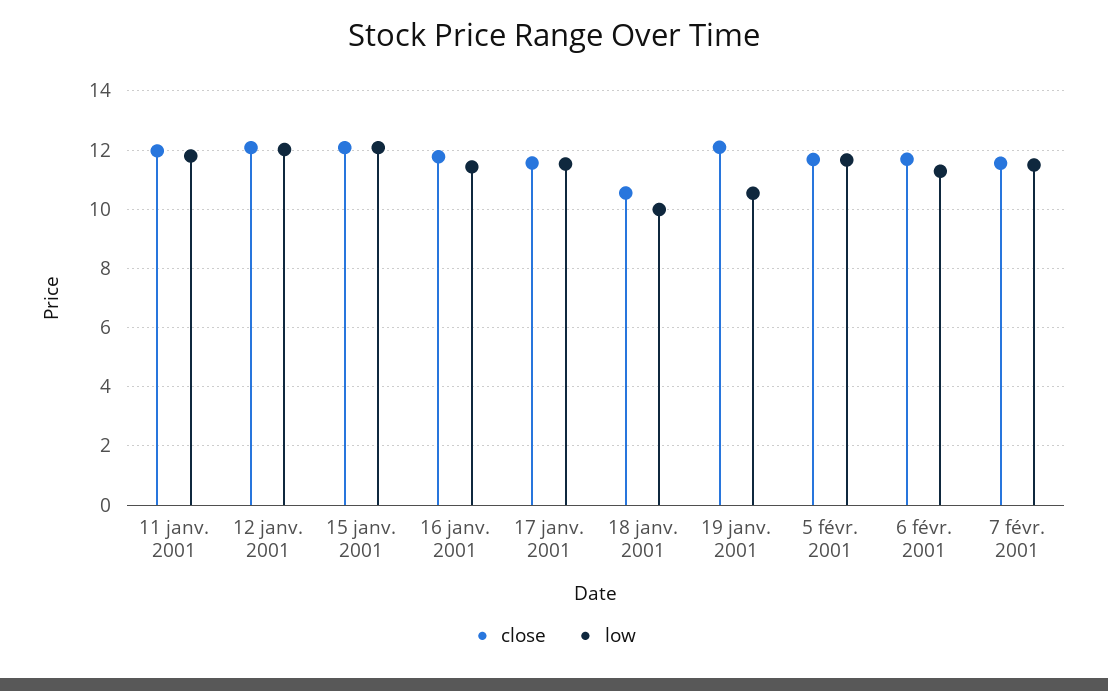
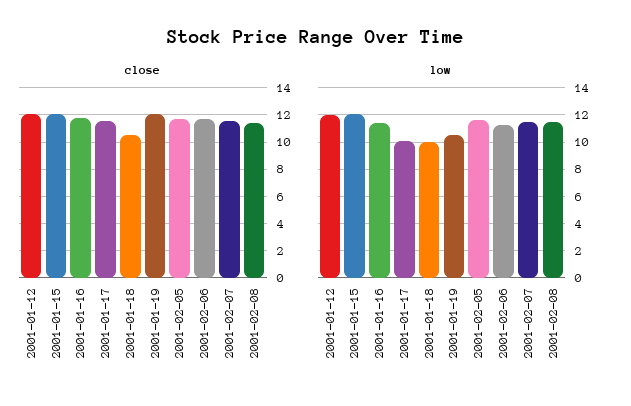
close, 11 janv. 2001: 12 -> none
low, 11 janv. 2001: 11.75 -> none
low, 17 janv. 2001: 11.5 -> 10
close, 2001-02-08: none -> 11.5
low, 2001-02-08: none -> 11.5

